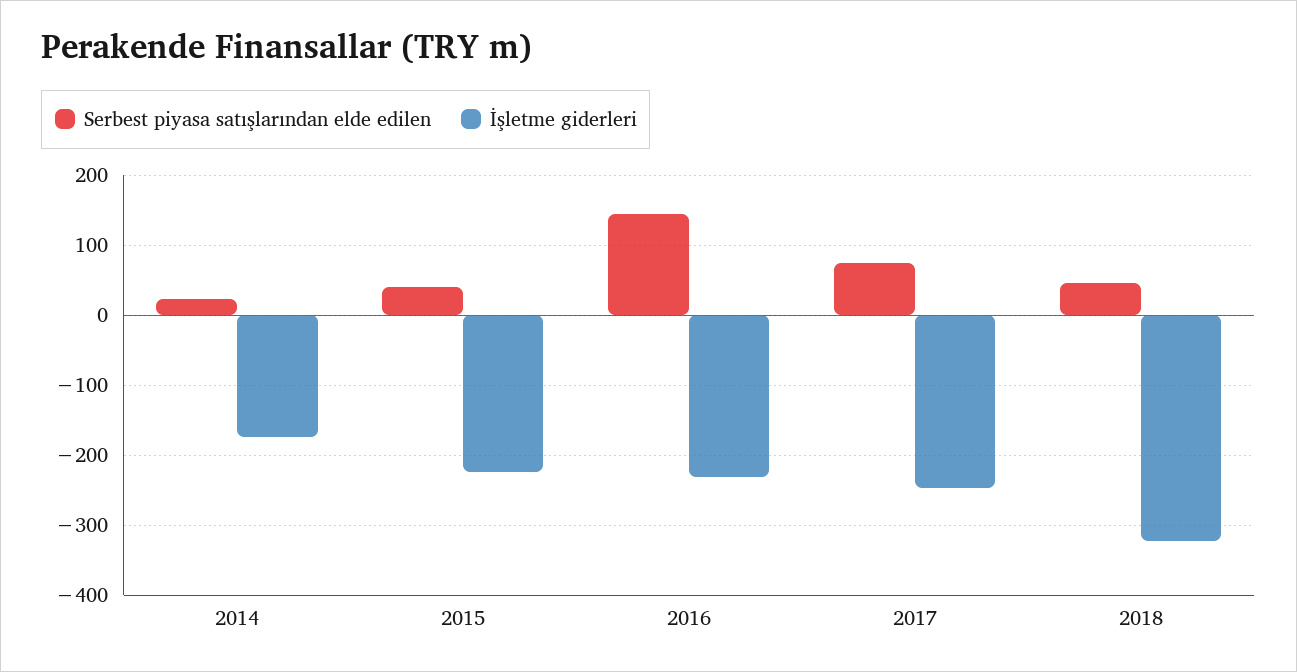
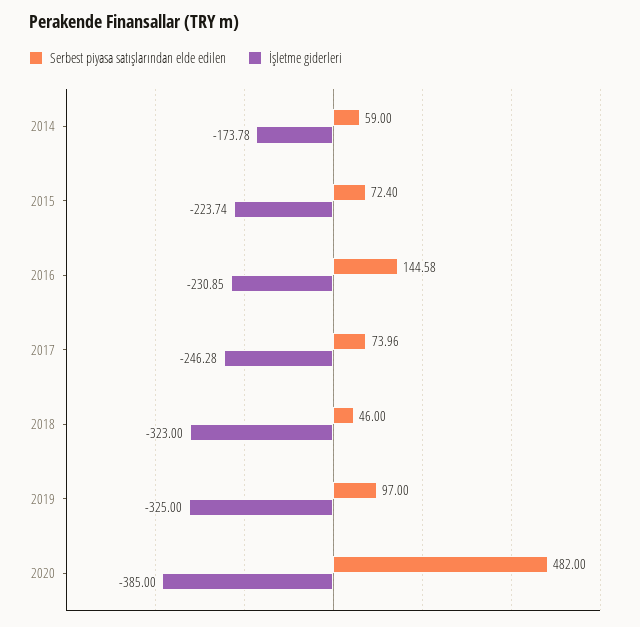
Serbest piyasa satışlarından elde edilen, 2014: 20 -> 59
Serbest piyasa satışlarından elde edilen, 2015: 40 -> 72.4
Serbest piyasa satışlarından elde edilen, 2019: none -> 97
İşletme giderleri, 2019: none -> -325
Serbest piyasa satışlarından elde edilen, 2020: none -> 482
İşletme giderleri, 2020: none -> -385

